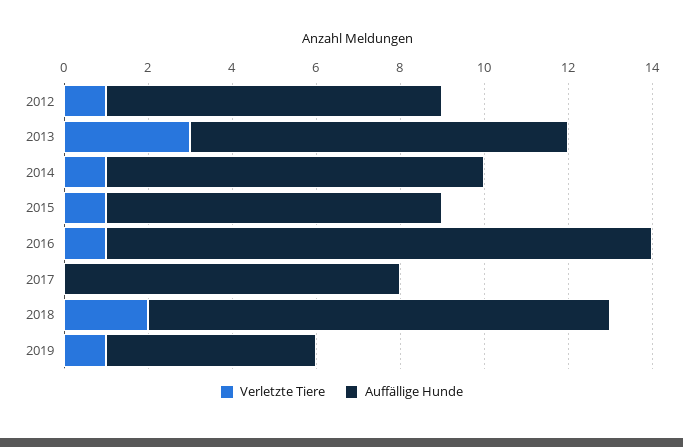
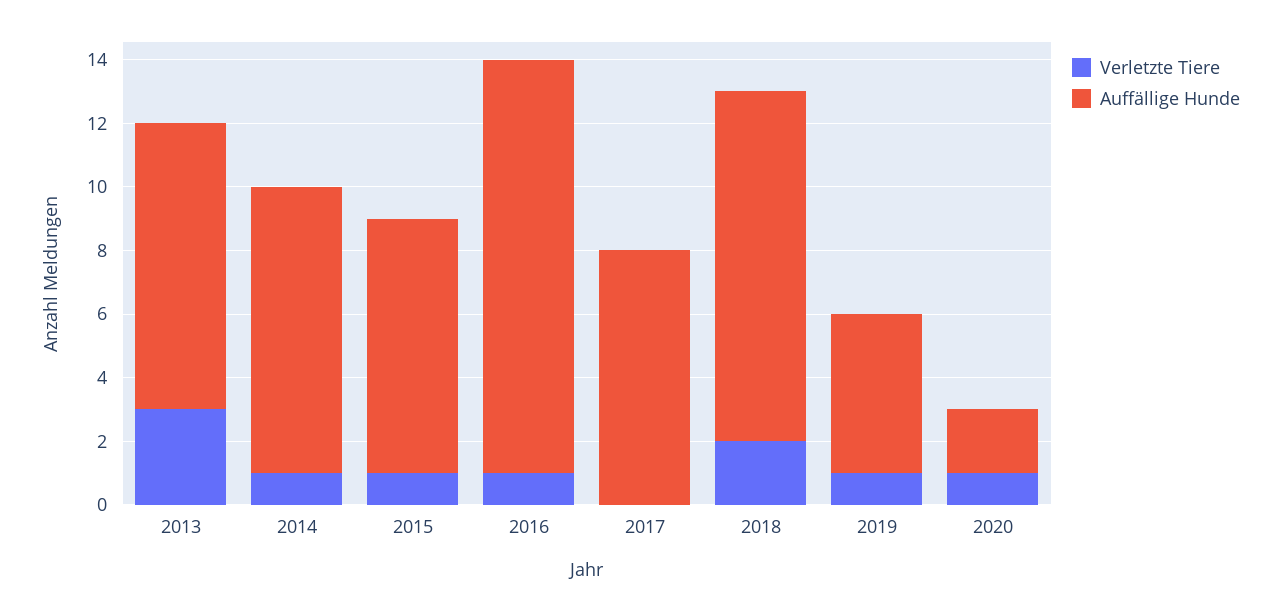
Verletzte Tiere, 2012: 1 -> none
Auffällige Hunde, 2012: 8 -> none
Verletzte Tiere, 2020: none -> 1
Auffällige Hunde, 2020: none -> 2

